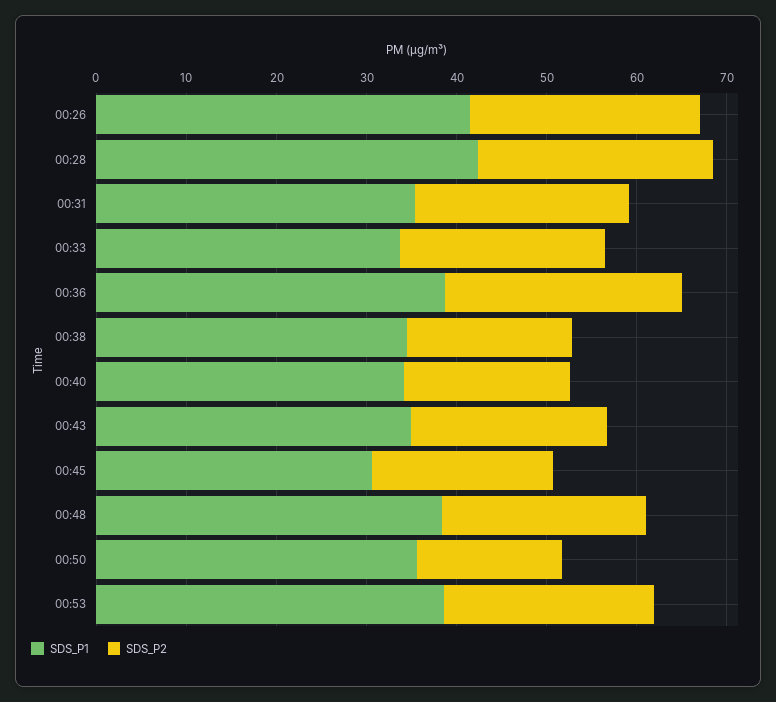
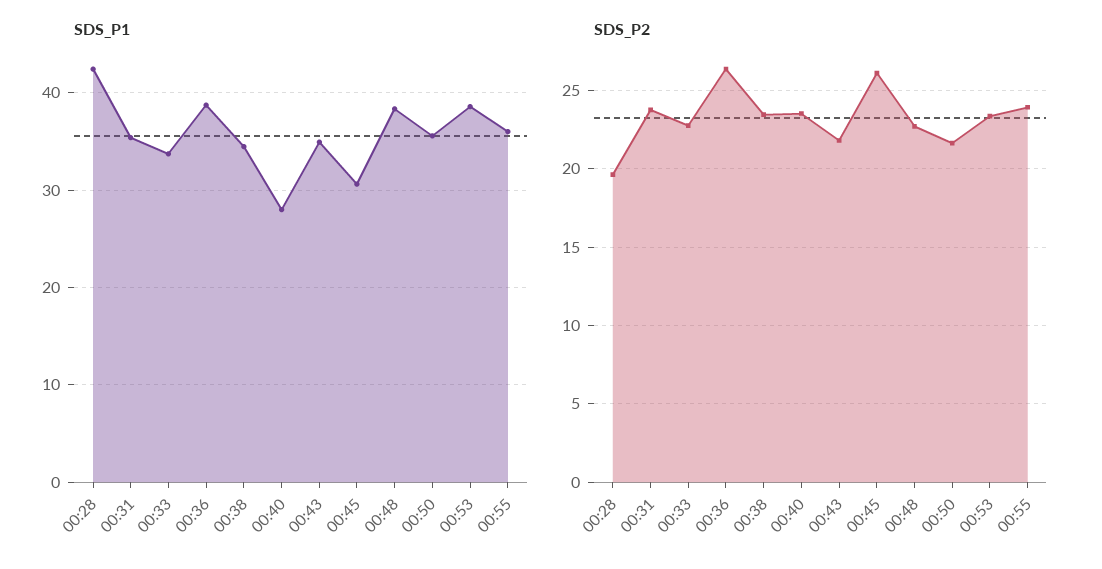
SDS_P1, 00:26: 42 -> none
SDS_P2, 00:26: 26 -> none
SDS_P2, 00:28: 26 -> 19.5
SDS_P2, 00:38: 18 -> 23.5
SDS_P1, 00:40: 34 -> 28
SDS_P2, 00:40: 18 -> 23.5
SDS_P2, 00:45: 20 -> 26
SDS_P2, 00:50: 16 -> 21.5
SDS_P1, 00:55: none -> 36
SDS_P2, 00:55: none -> 24

